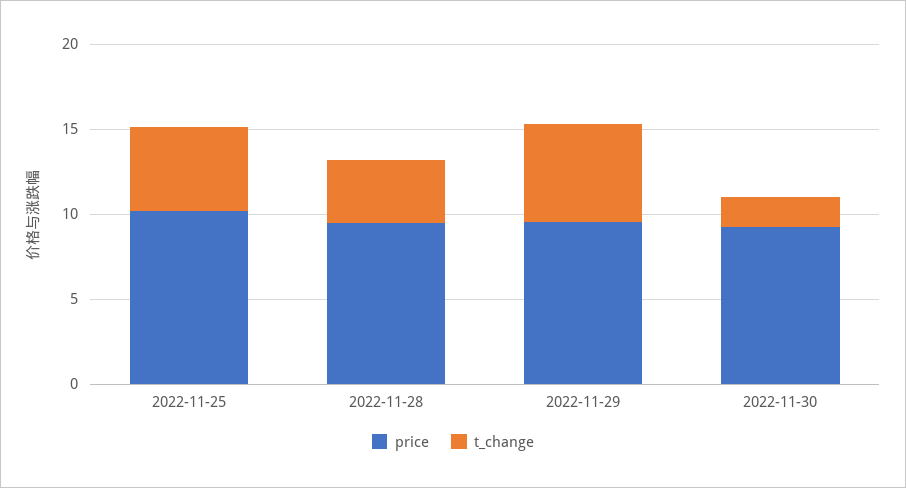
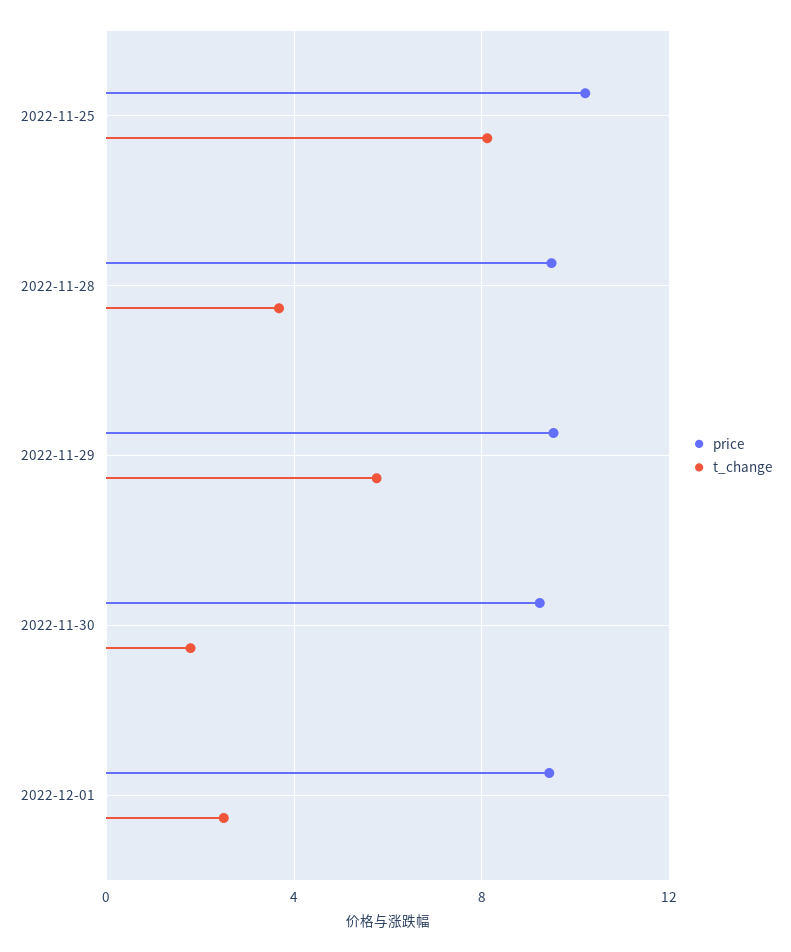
t_change, 2022-11-25: 5 -> 8
price, 2022-12-01: none -> 9.5
t_change, 2022-12-01: none -> 2.5

